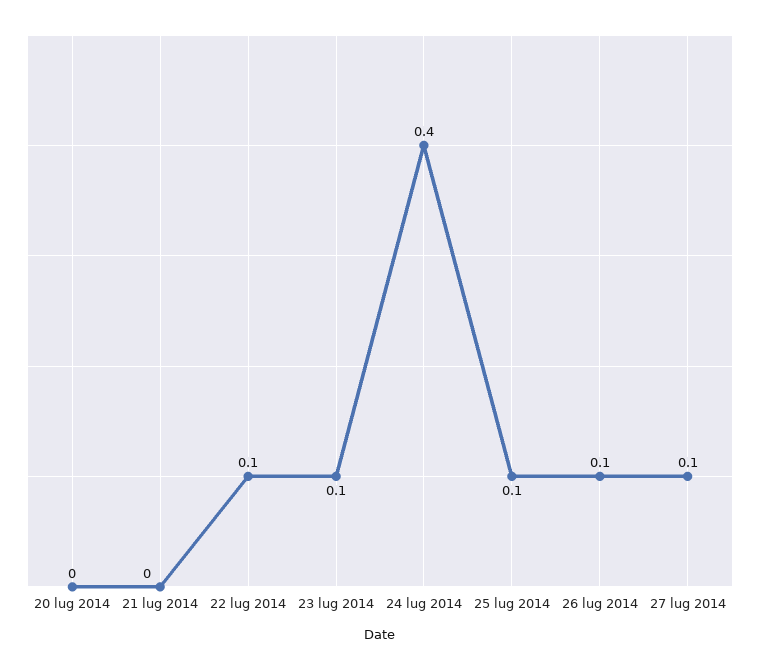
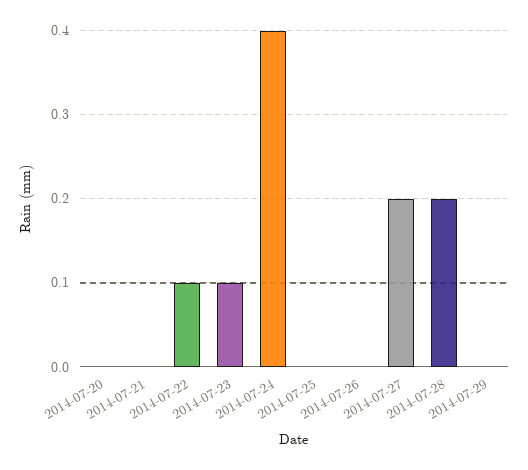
25 lug 2014: 0.1 -> 0
26 lug 2014: 0.1 -> 0
27 lug 2014: 0.1 -> 0.2
2014-07-28: none -> 0.2
2014-07-29: none -> 0

